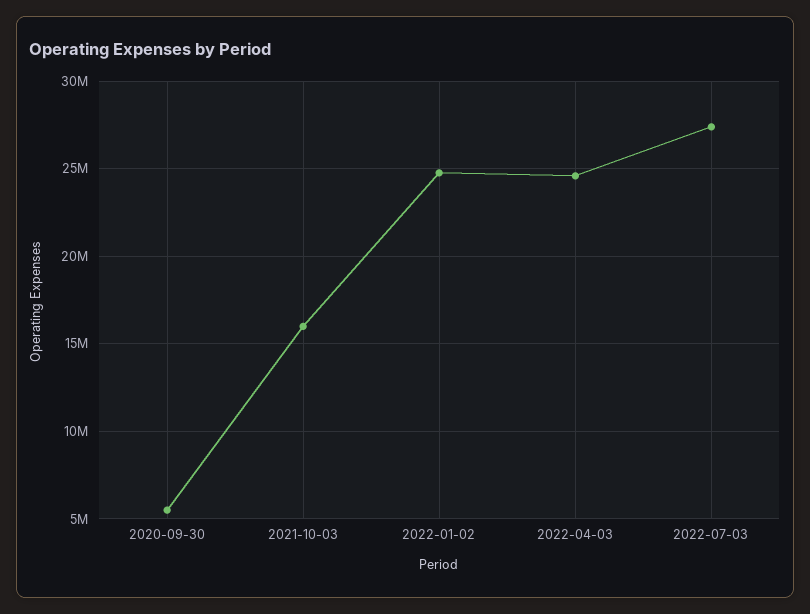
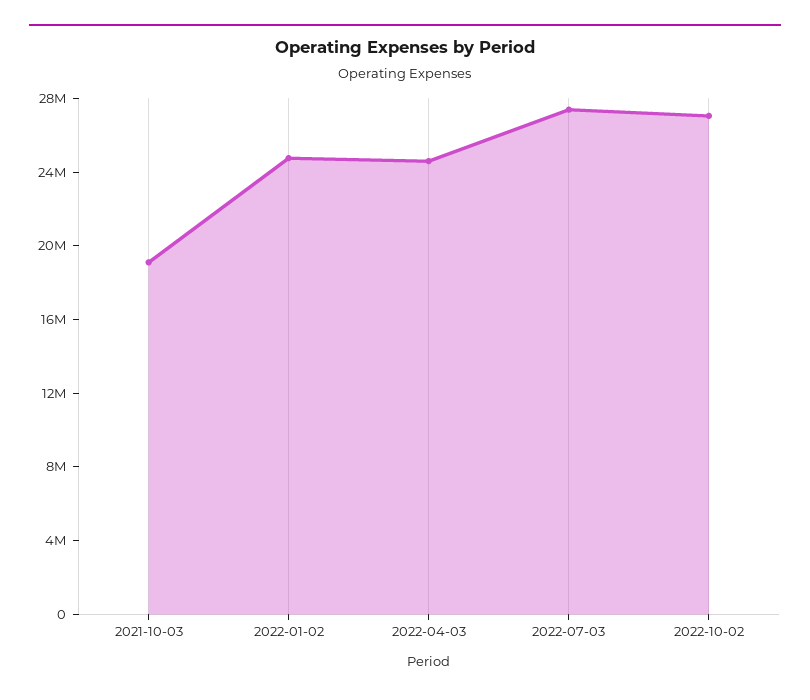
2020-09-30: 5500000 -> none
2021-10-03: 16000000 -> 19000000
2022-10-02: none -> 27000000

